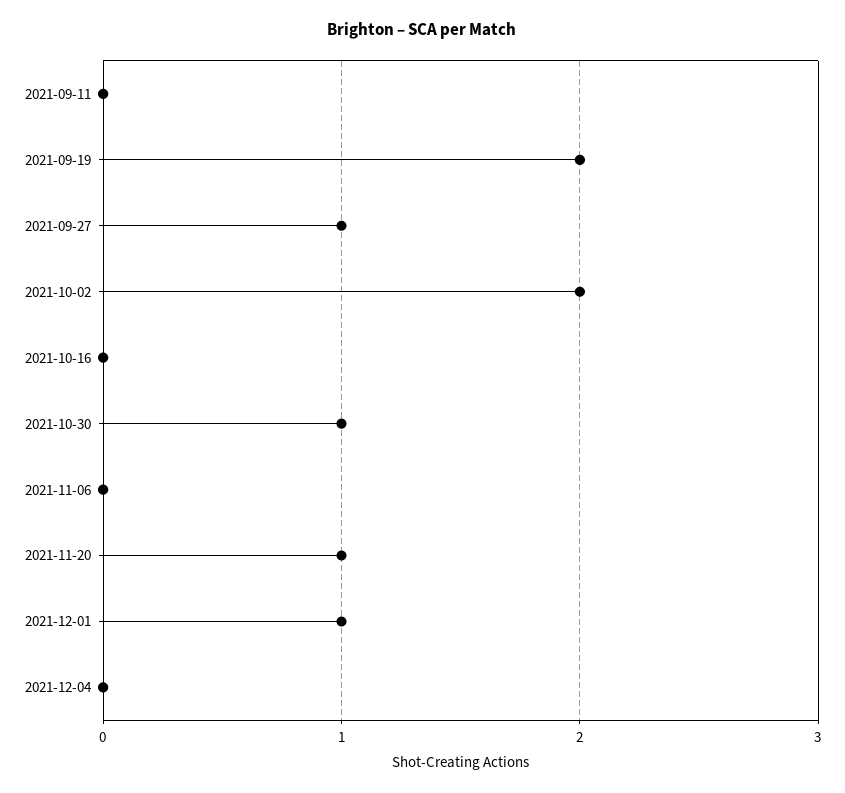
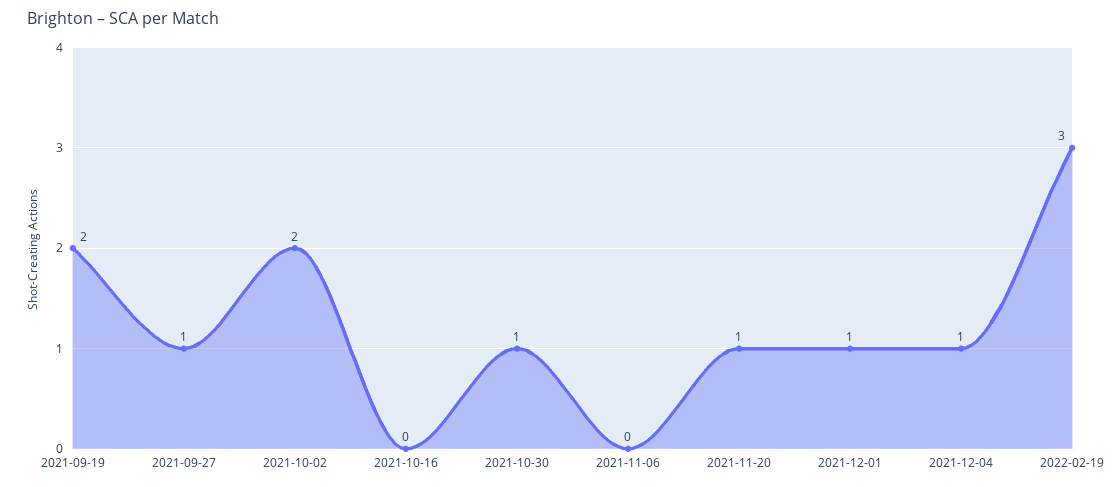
2021-09-11: 0 -> none
2021-12-04: 0 -> 1
2022-02-19: none -> 3

